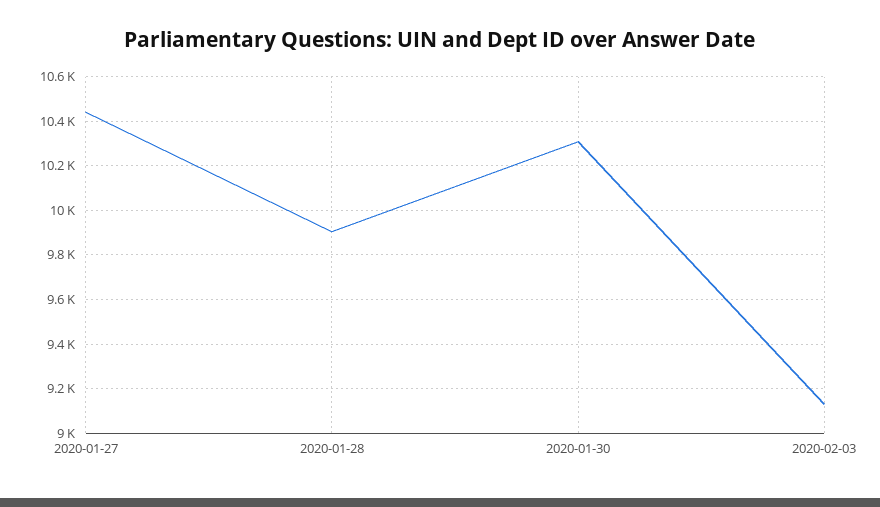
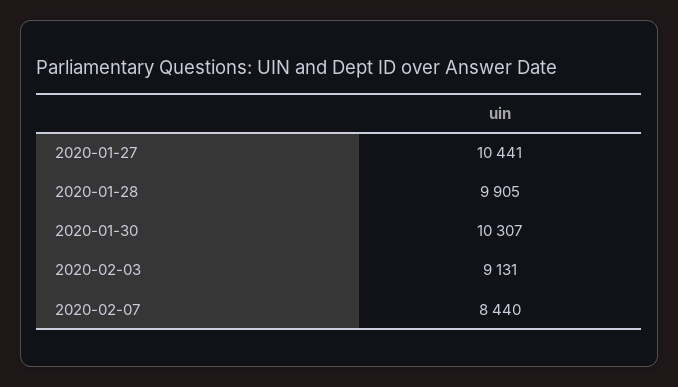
2020-02-07: none -> 8440

